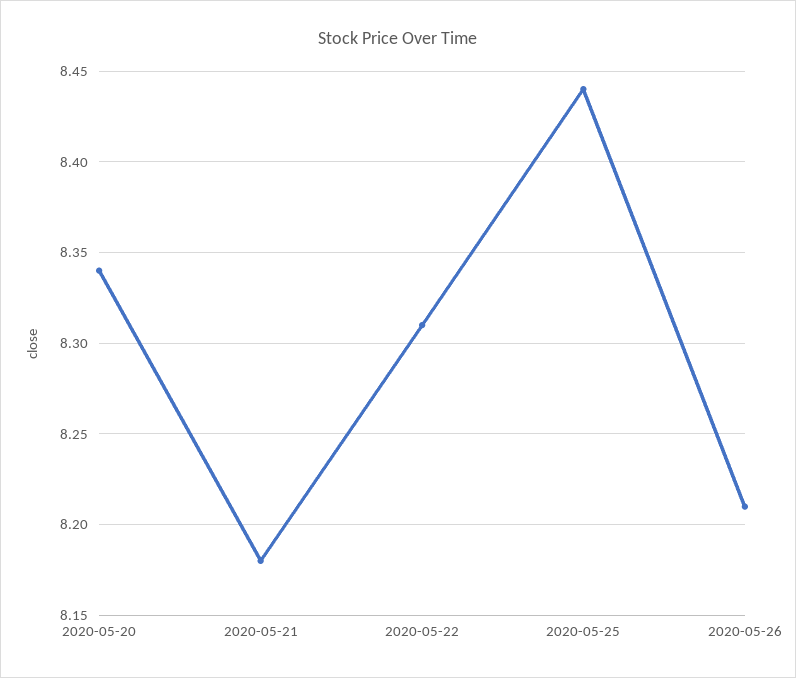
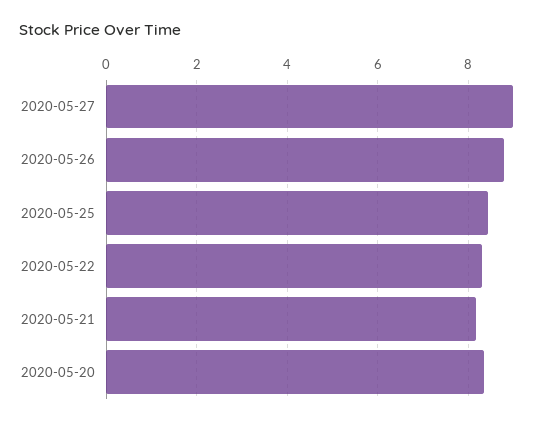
2020-05-26: 8.21 -> 8.8
2020-05-27: none -> 9

